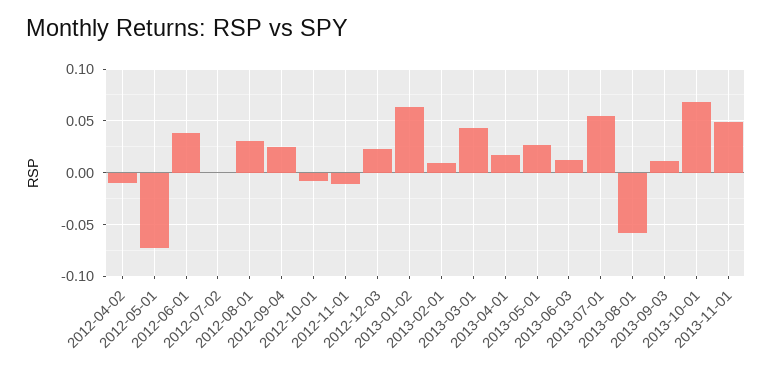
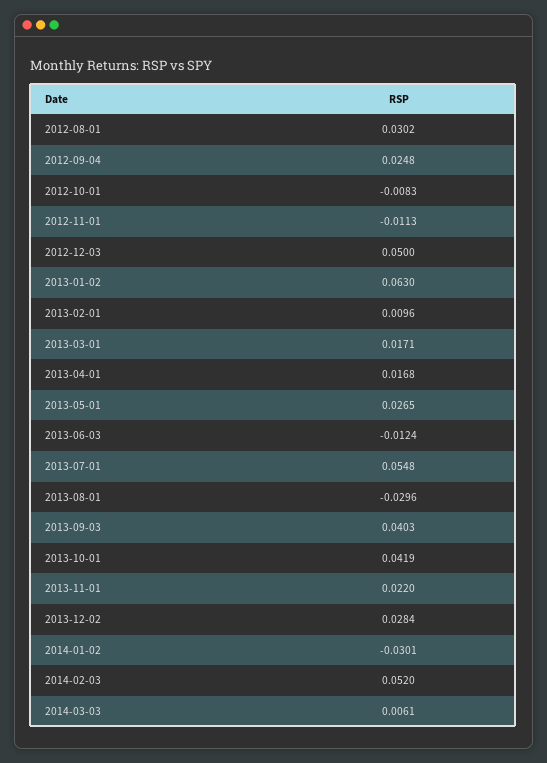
2012-04-02: -0.01 -> none
2012-05-01: -0.07 -> none
2012-06-01: 0.04 -> none
2012-07-02: 0 -> none
2012-12-03: 0.02 -> 0.05
2013-03-01: 0.04 -> 0.0171
2013-06-03: 0.01 -> -0.0124
2013-08-01: -0.06 -> -0.0296
2013-09-03: 0.01 -> 0.0403
2013-10-01: 0.07 -> 0.0419
2013-11-01: 0.05 -> 0.022
2013-12-02: none -> 0.0284
2014-01-02: none -> -0.0301
2014-02-03: none -> 0.052
2014-03-03: none -> 0.0061

